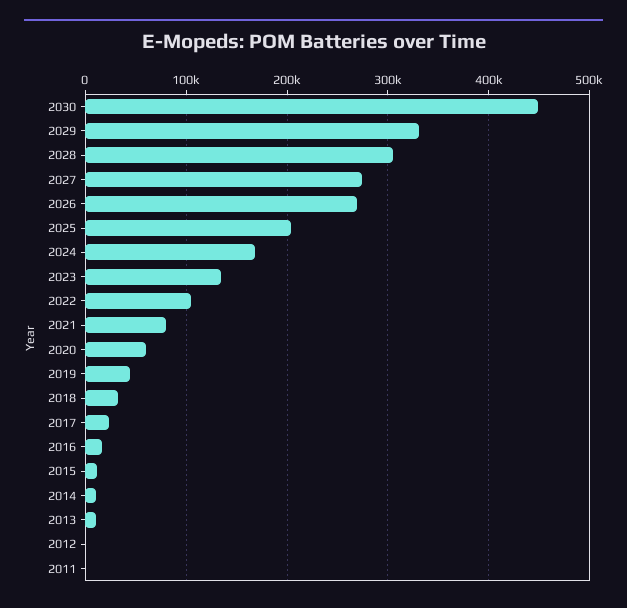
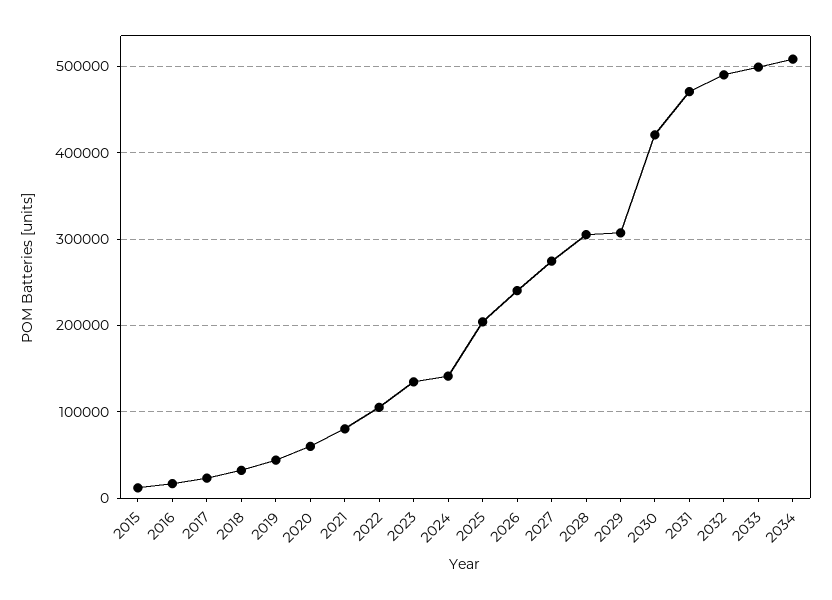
2030: 450000 -> 420000
2029: 330000 -> 310000
2026: 270000 -> 240000
2024: 170000 -> 140000
2014: 10000 -> none
2013: 10000 -> none
2012: 0 -> none
2011: 0 -> none
2031: none -> 470000
2032: none -> 490000
2033: none -> 500000
2034: none -> 510000

